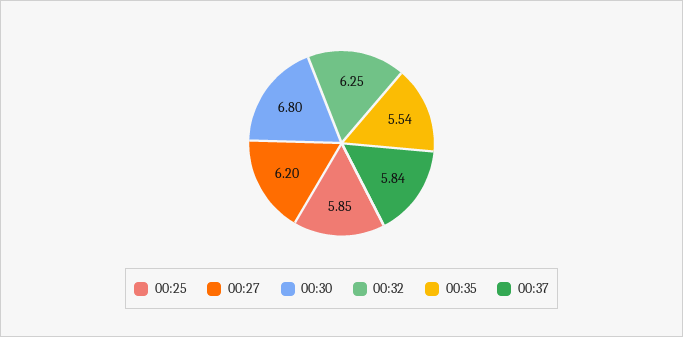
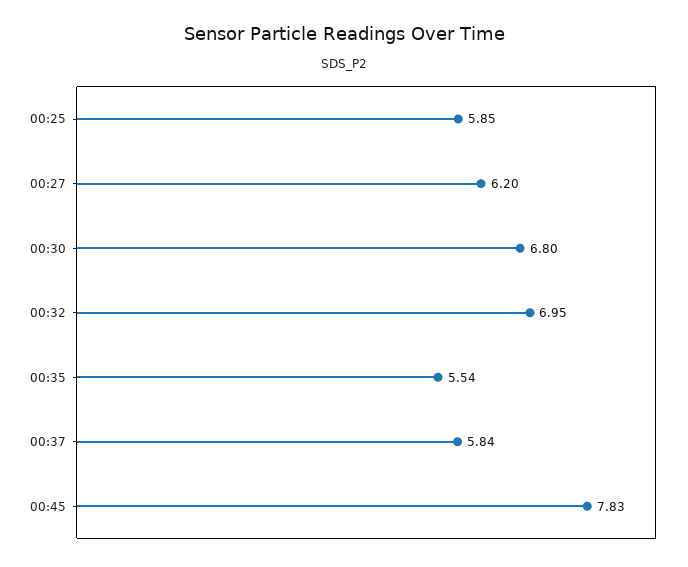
00:32: 6.25 -> 6.95
00:45: none -> 7.83

